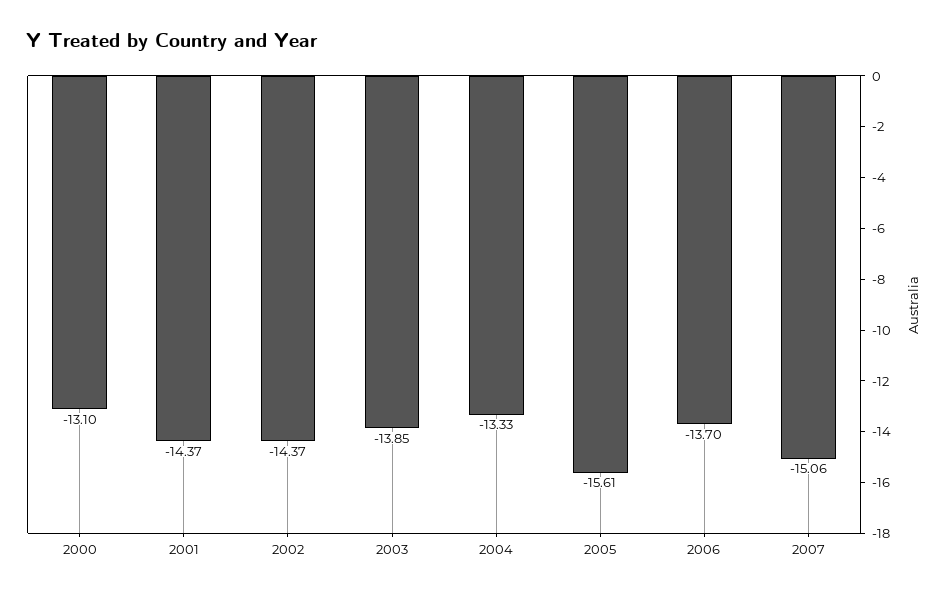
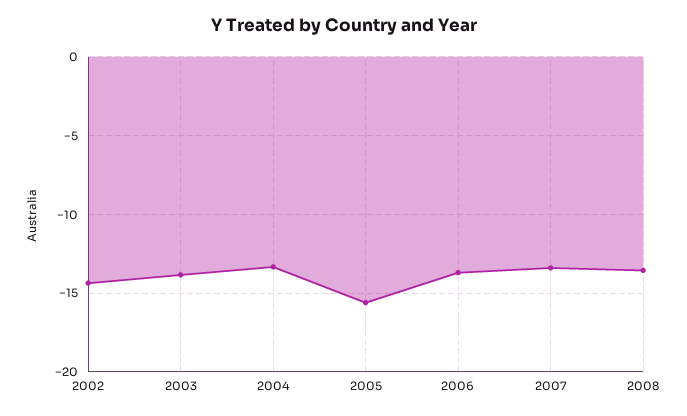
2000: -13.1 -> none
2001: -14.37 -> none
2007: -15.06 -> -13.5
2008: none -> -13.5

